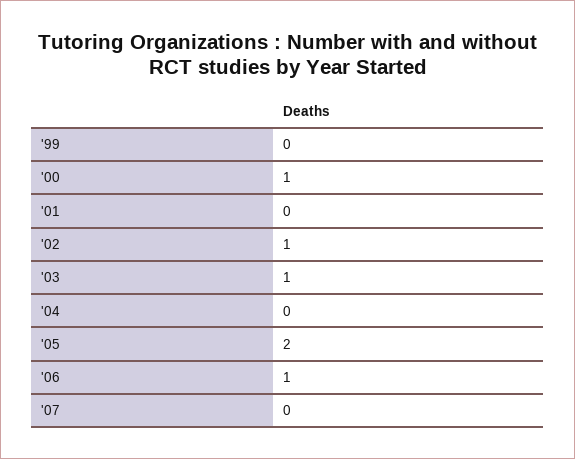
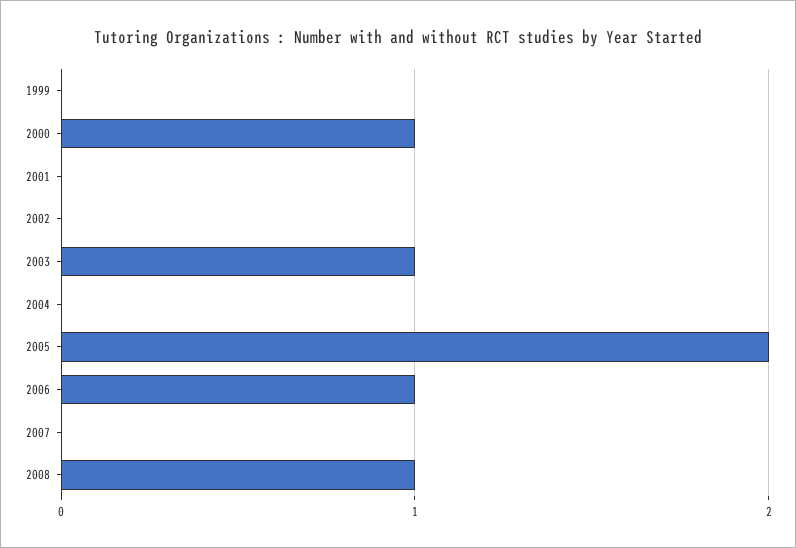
'02: 1 -> 0
2008: none -> 1

